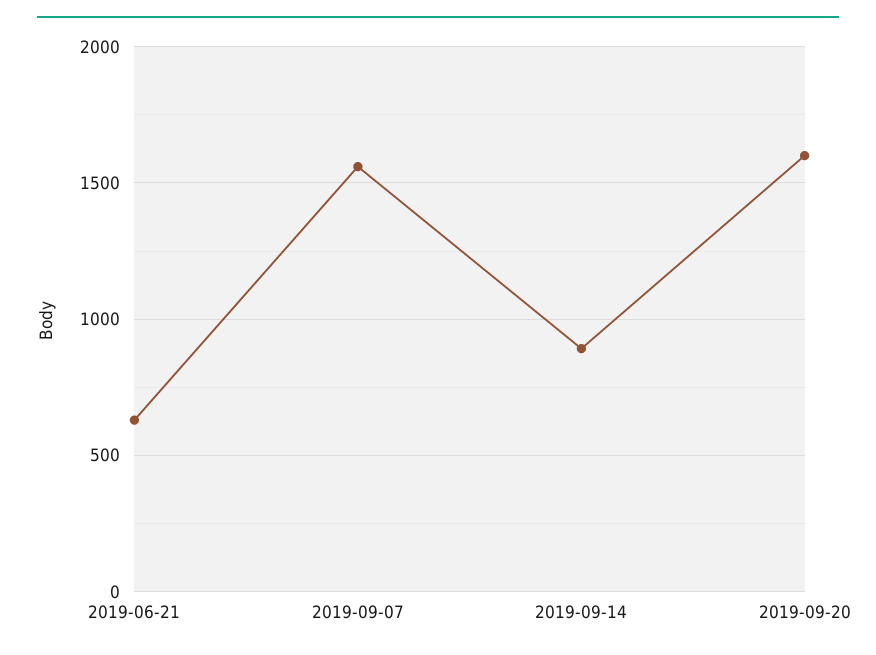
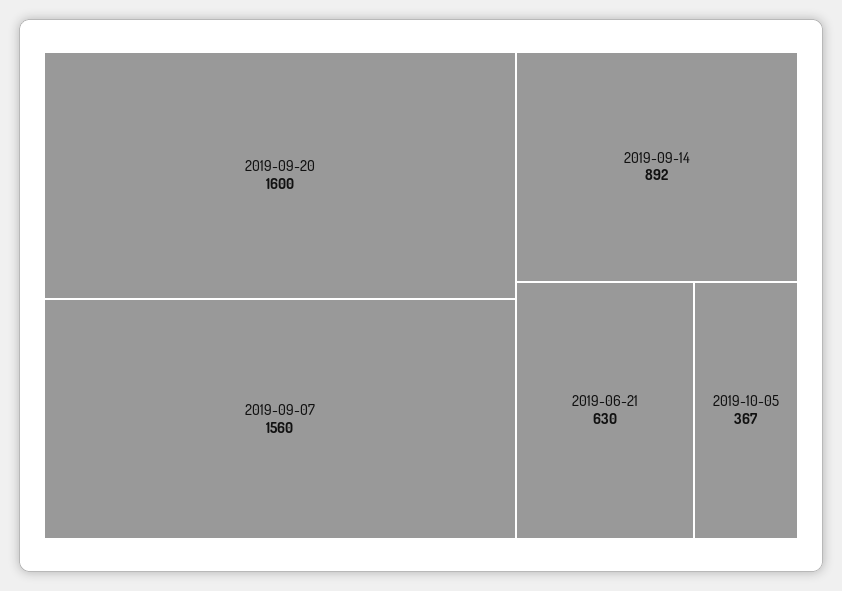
2019-10-05: none -> 367

